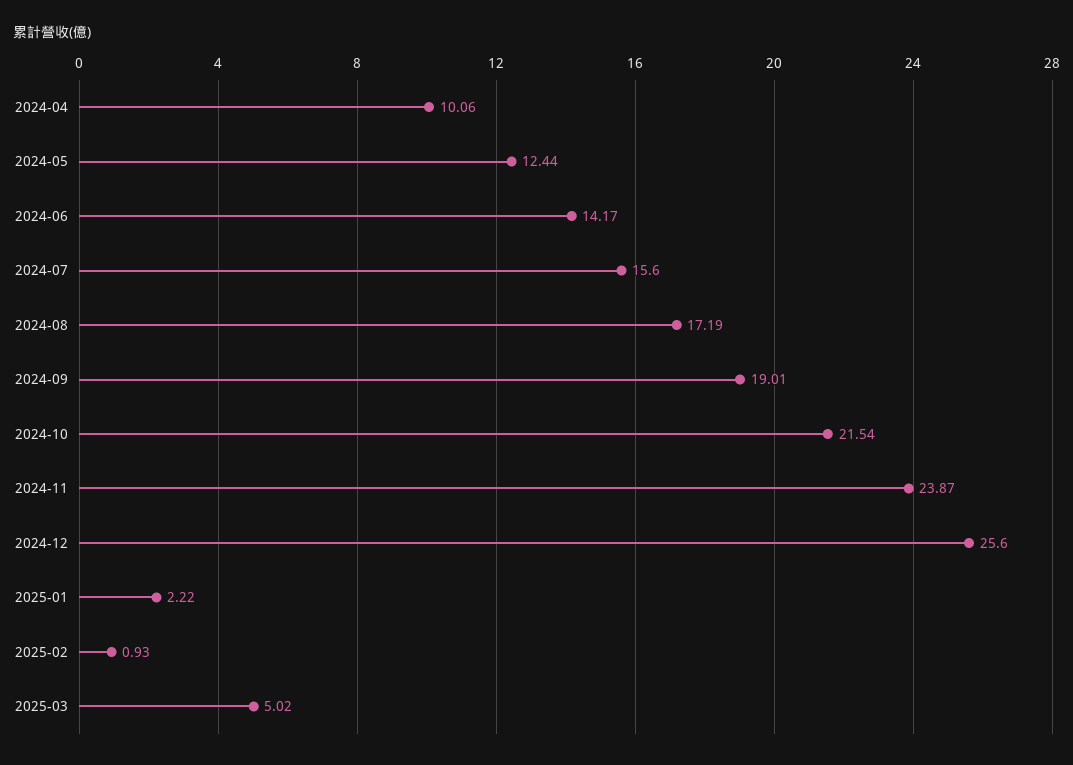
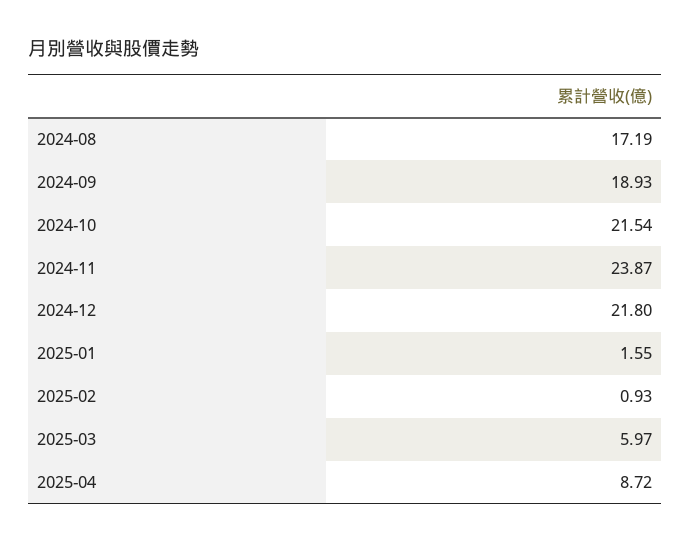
2024-04: 10.06 -> none
2024-05: 12.44 -> none
2024-06: 14.17 -> none
2024-07: 15.6 -> none
2024-09: 19.01 -> 18.93
2024-12: 25.6 -> 21.8
2025-01: 2.22 -> 1.55
2025-03: 5.02 -> 5.97
2025-04: none -> 8.72

